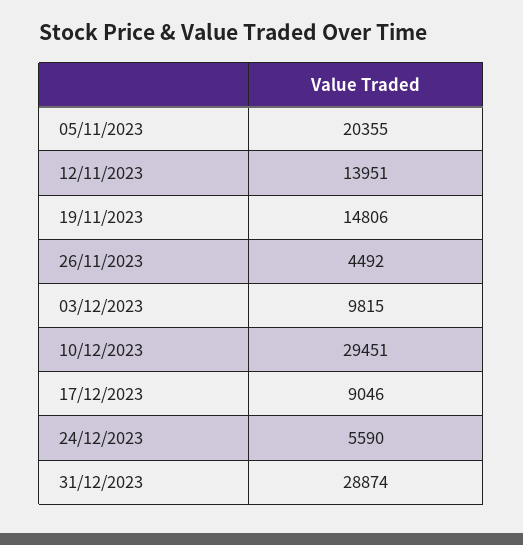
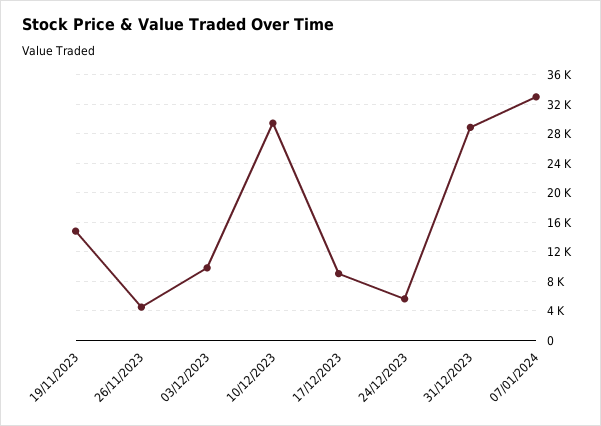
05/11/2023: 20355 -> none
12/11/2023: 13951 -> none
07/01/2024: none -> 33000

